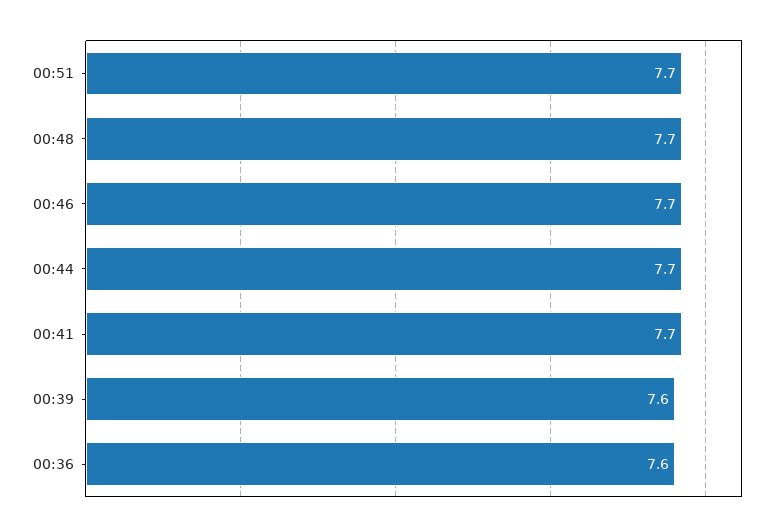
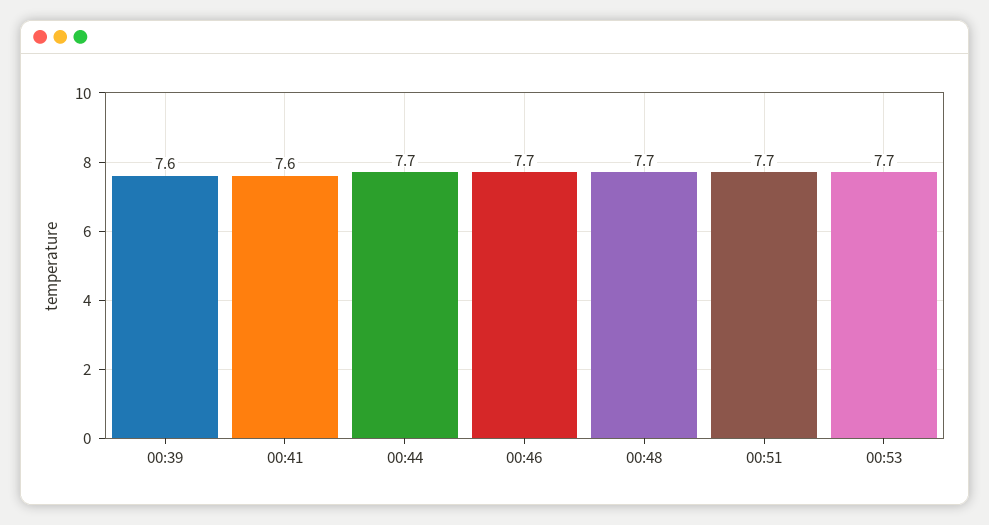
00:41: 7.7 -> 7.6
00:36: 7.6 -> none
00:53: none -> 7.7

